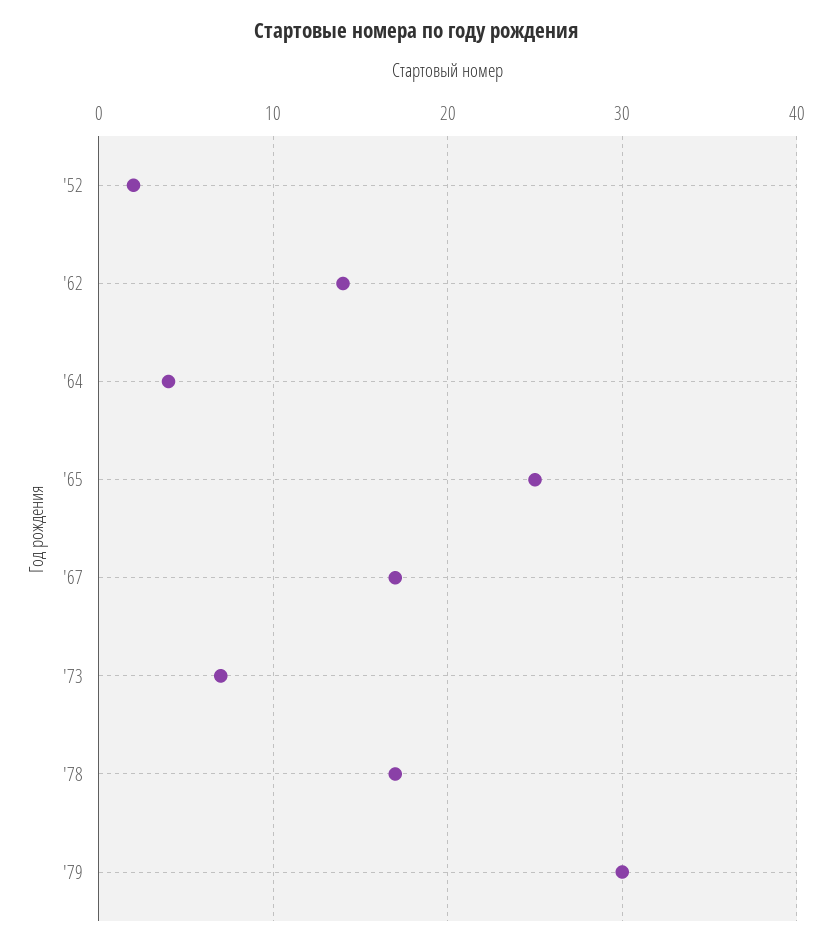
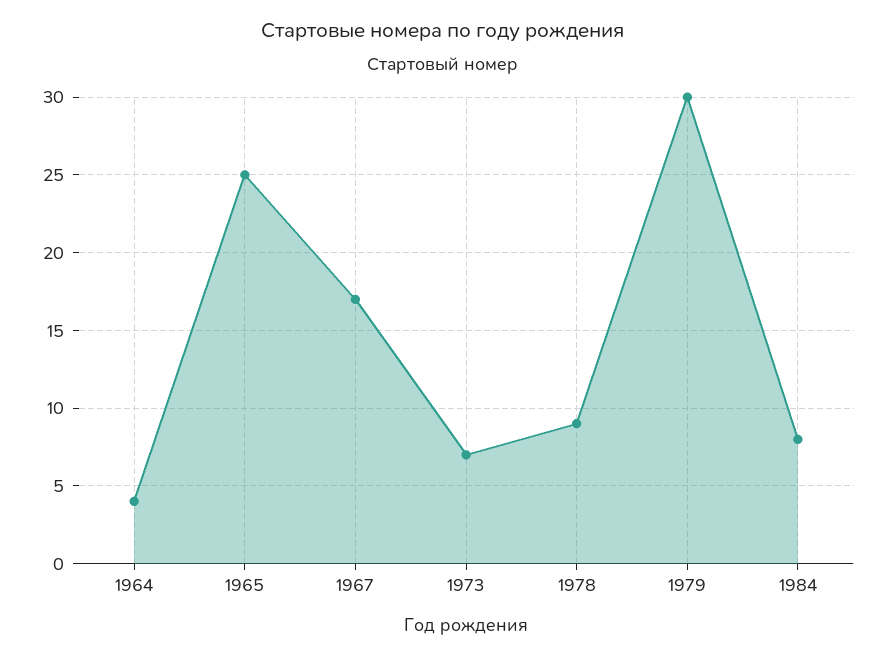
'52: 2 -> none
'62: 14 -> none
'78: 17 -> 9
1984: none -> 8

